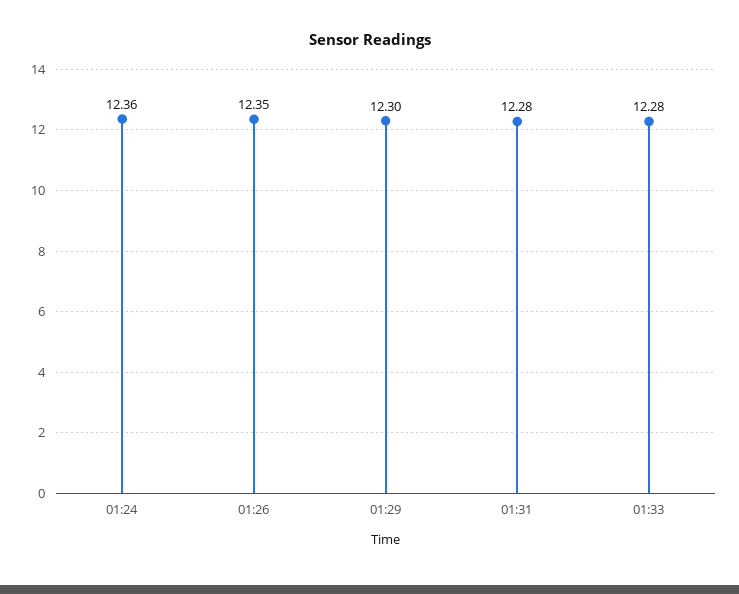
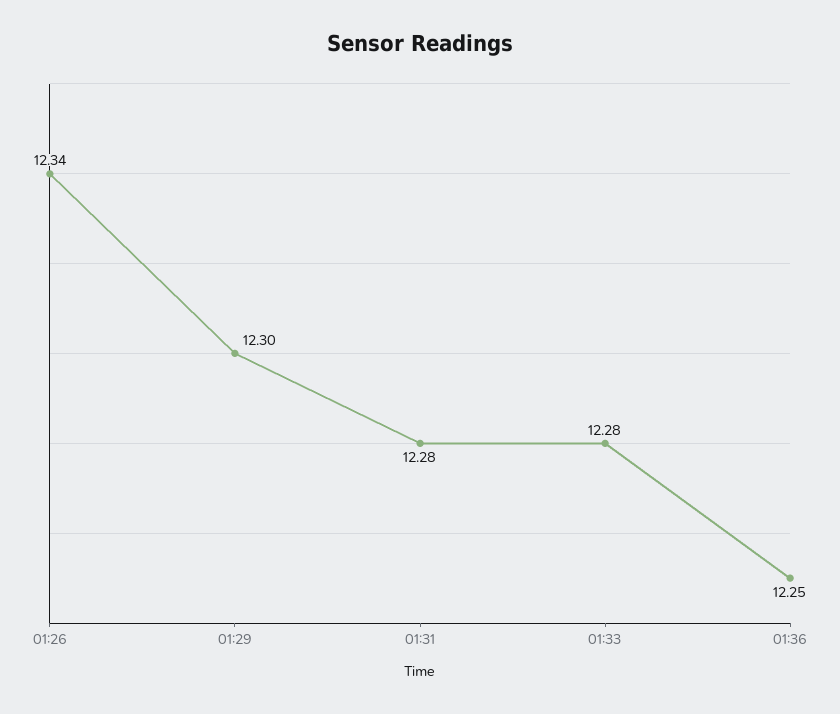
01:24: 12.36 -> none
01:26: 12.35 -> 12.34
01:36: none -> 12.25

